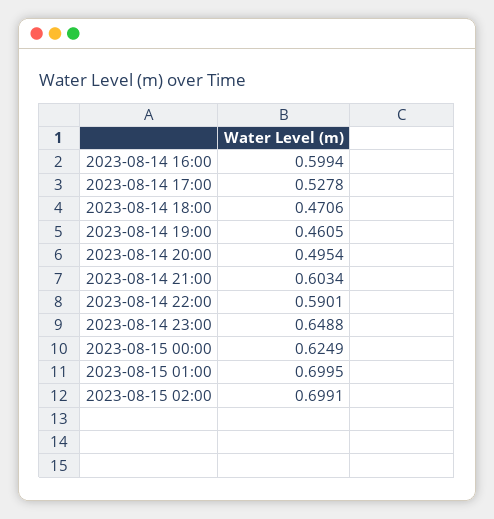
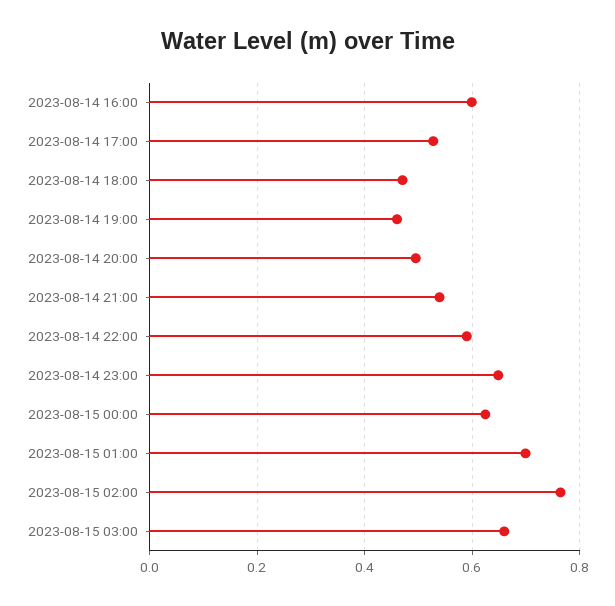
2023-08-14 21:00: 0.6034 -> 0.54
2023-08-15 02:00: 0.6991 -> 0.76
2023-08-15 03:00: none -> 0.66

